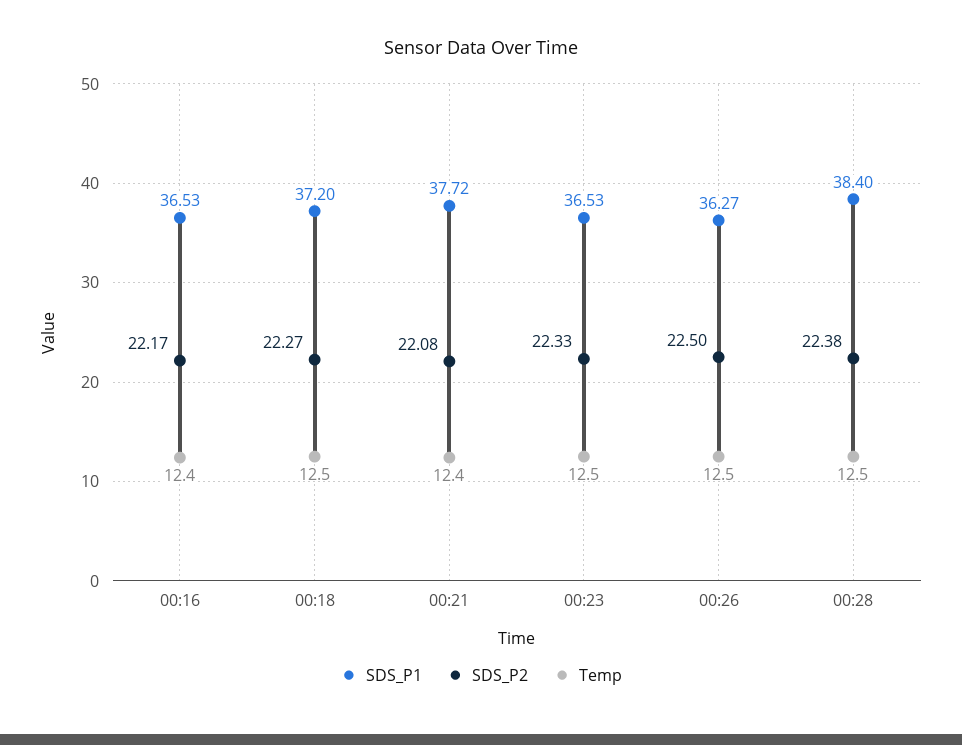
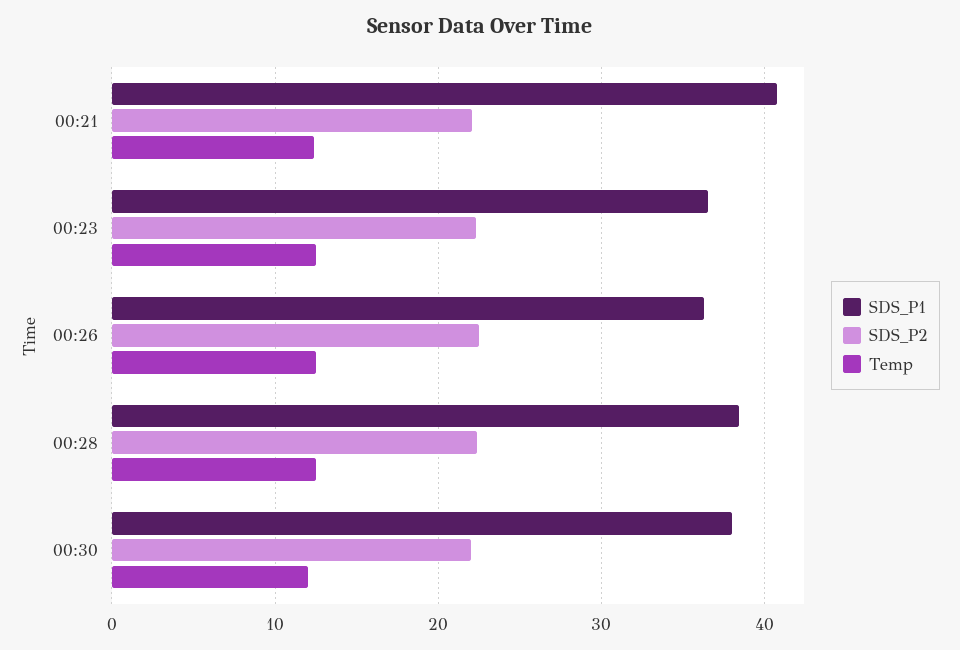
SDS_P1, 00:16: 36.53 -> none
SDS_P2, 00:16: 22.17 -> none
Temp, 00:16: 12.4 -> none
SDS_P1, 00:18: 37.2 -> none
SDS_P2, 00:18: 22.27 -> none
Temp, 00:18: 12.5 -> none
SDS_P1, 00:21: 37.72 -> 41
SDS_P1, 00:30: none -> 38
SDS_P2, 00:30: none -> 22
Temp, 00:30: none -> 12

